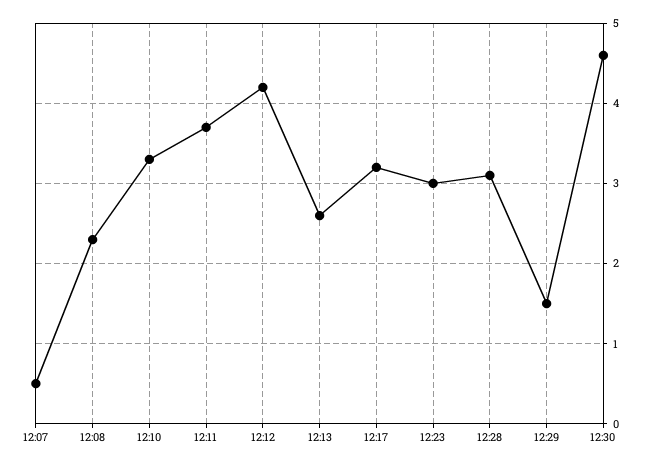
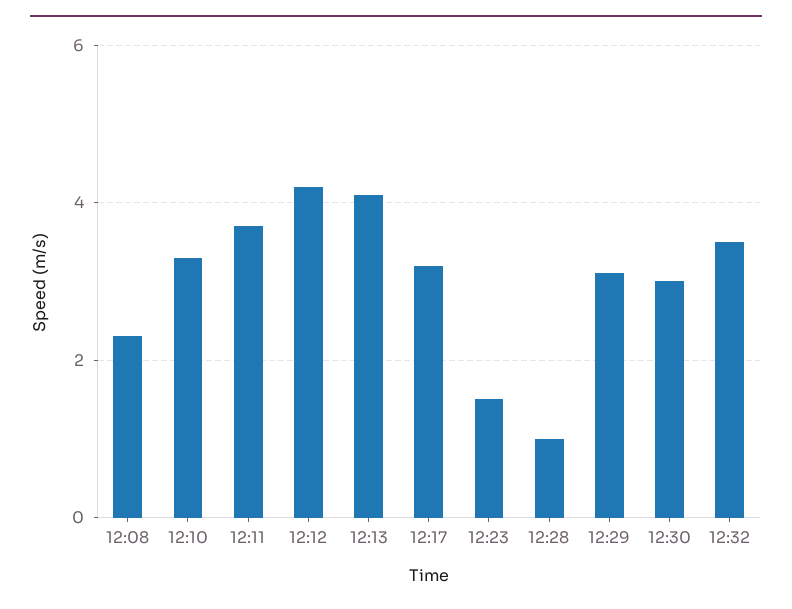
12:07: 0.5 -> none
12:13: 2.6 -> 4
12:23: 3 -> 1.5
12:28: 3.1 -> 1
12:29: 1.5 -> 3
12:30: 4.6 -> 3
12:32: none -> 3.5

